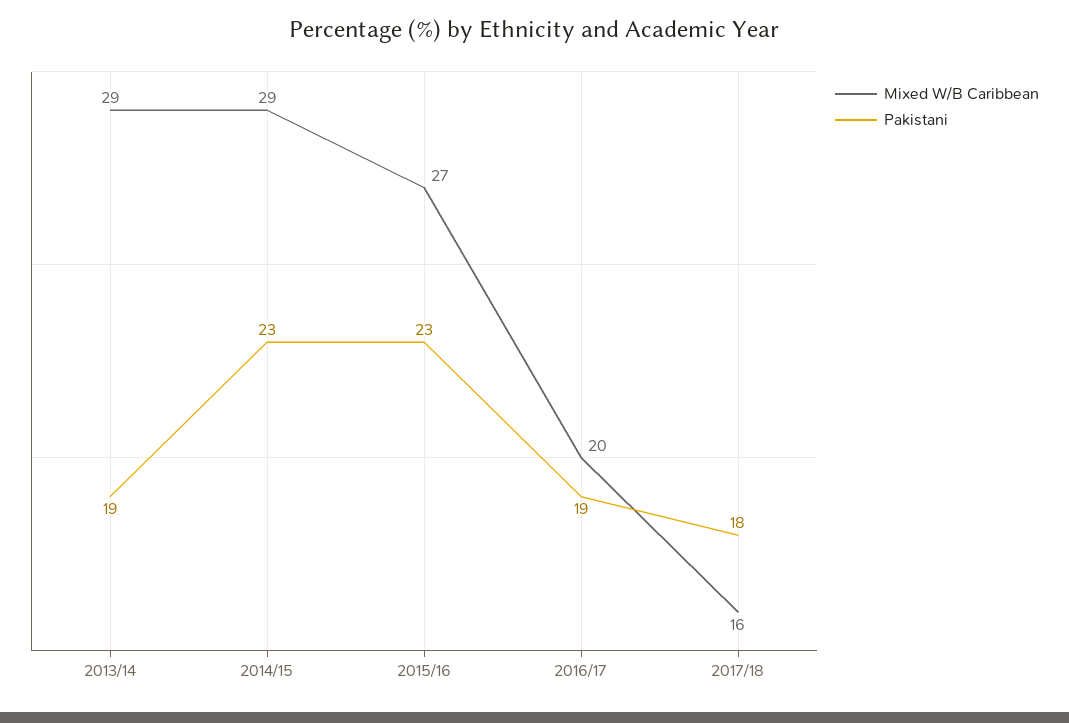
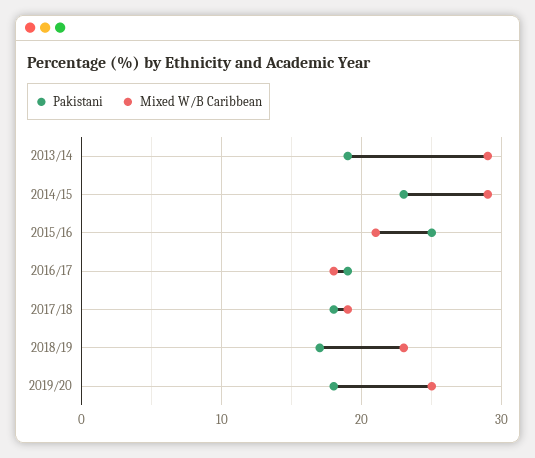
Mixed W/B Caribbean, 2015/16: 27 -> 21
Pakistani, 2015/16: 23 -> 25
Mixed W/B Caribbean, 2016/17: 20 -> 18
Mixed W/B Caribbean, 2017/18: 16 -> 19
Pakistani, 2018/19: none -> 17
Mixed W/B Caribbean, 2018/19: none -> 23
Pakistani, 2019/20: none -> 18
Mixed W/B Caribbean, 2019/20: none -> 25

